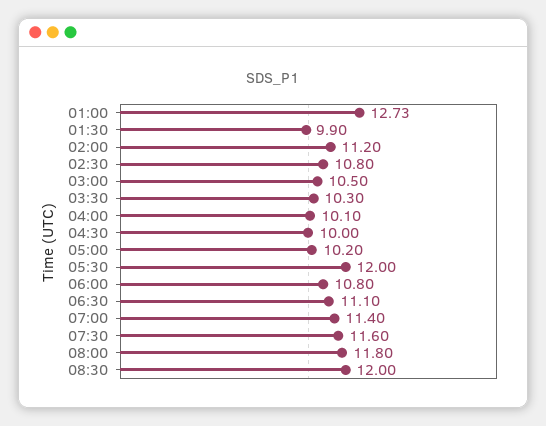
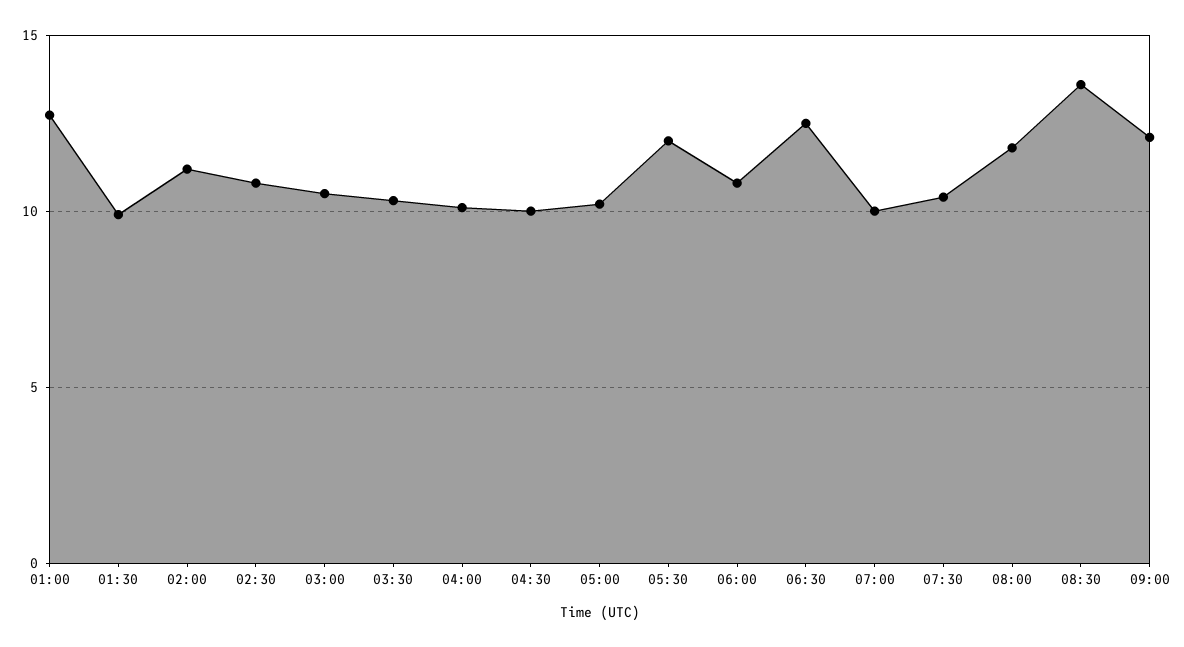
06:30: 11.1 -> 12.5
07:00: 11.4 -> 10
07:30: 11.6 -> 10.5
08:30: 12 -> 13.5
09:00: none -> 12

